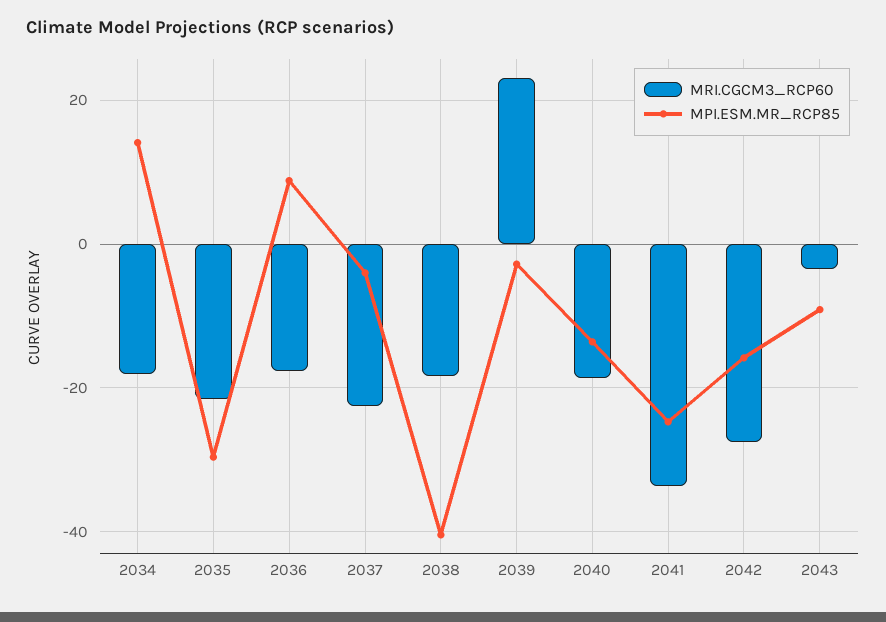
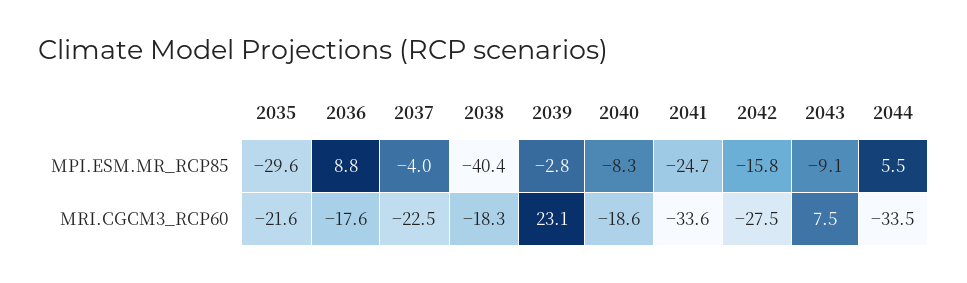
MRI.CGCM3_RCP60, 2034: -18 -> none
MPI.ESM.MR_RCP85, 2034: 14 -> none
MPI.ESM.MR_RCP85, 2040: -14 -> -8.3
MRI.CGCM3_RCP60, 2043: -4 -> 7.5
MPI.ESM.MR_RCP85, 2044: none -> 5.5
MRI.CGCM3_RCP60, 2044: none -> -33.5

